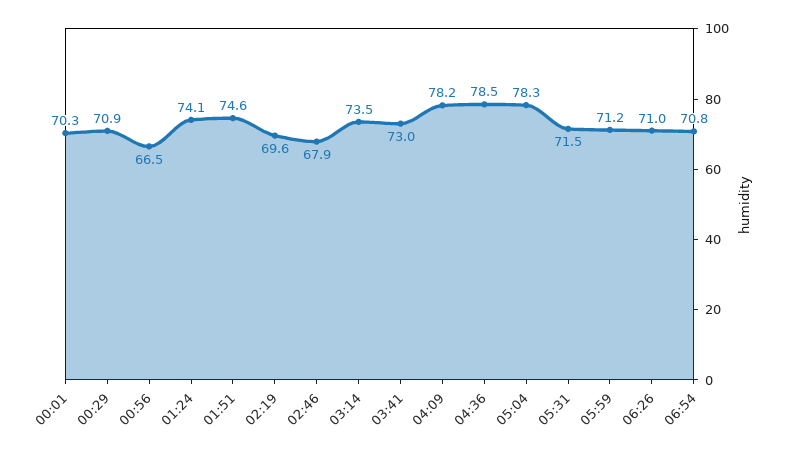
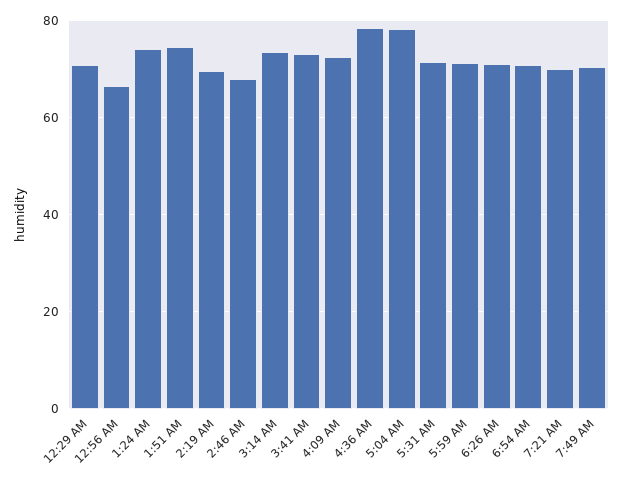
00:01: 70.3 -> none
04:09: 78.2 -> 72
7:21 AM: none -> 70
7:49 AM: none -> 70

